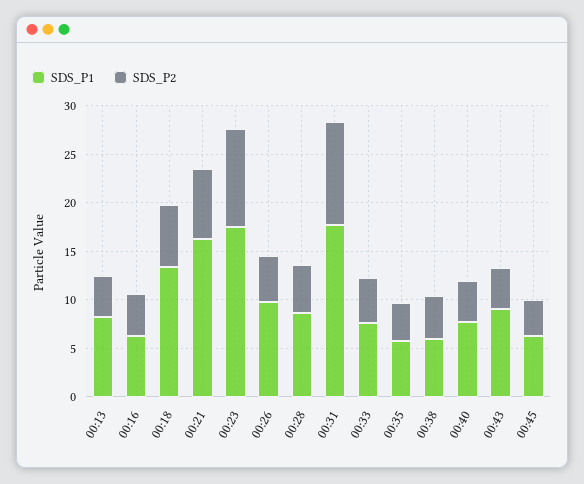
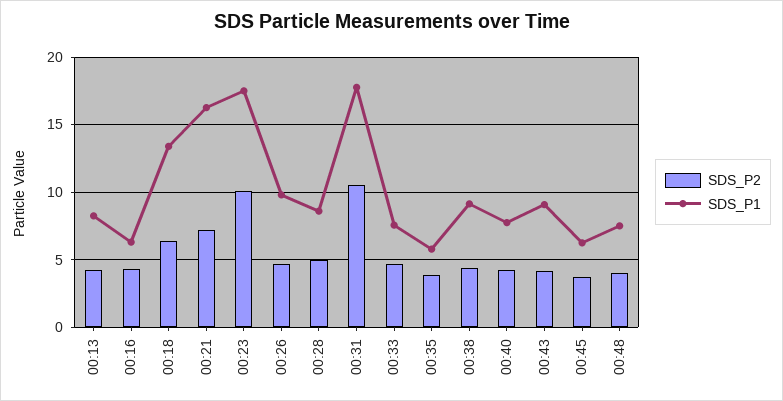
SDS_P1, 00:38: 6 -> 9
SDS_P2, 00:48: none -> 4
SDS_P1, 00:48: none -> 7.5

